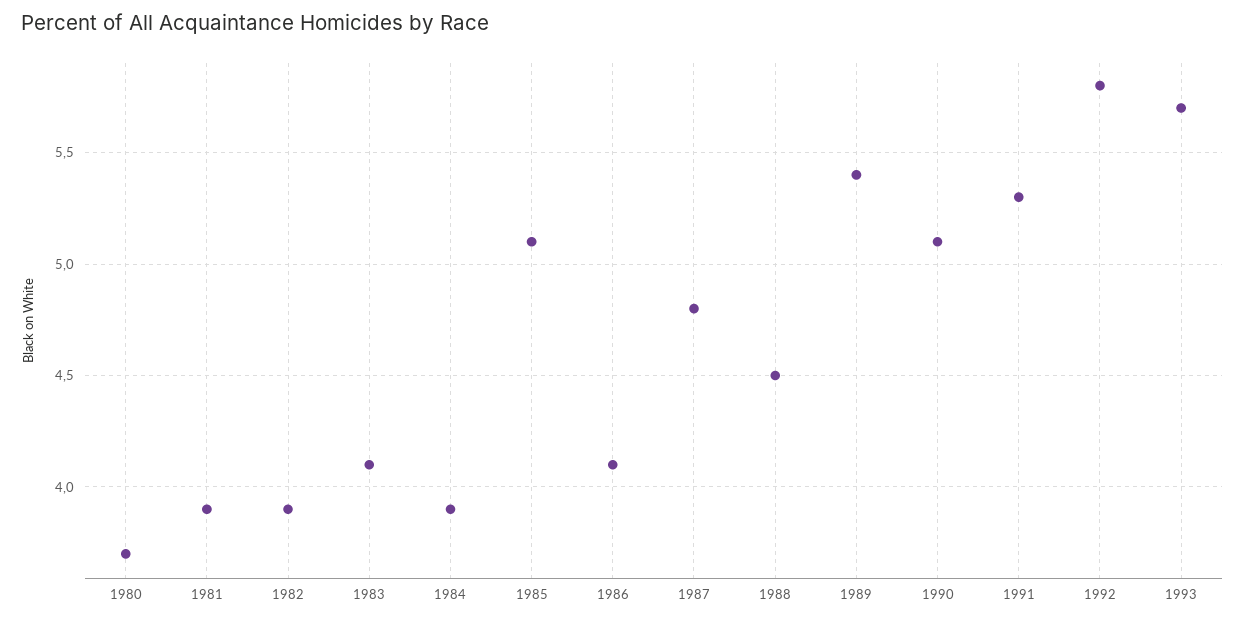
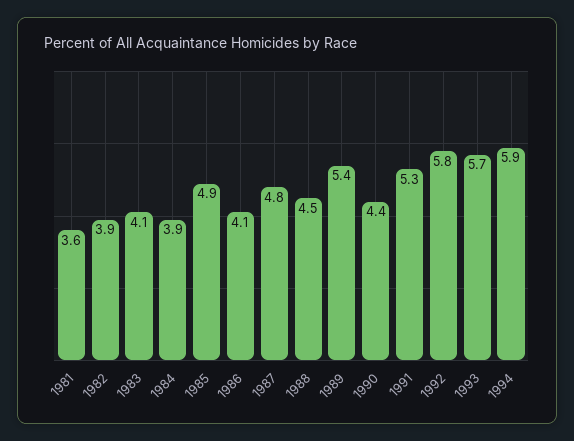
1980: 3.7 -> none
1981: 3.9 -> 3.6
1985: 5.1 -> 4.9
1990: 5.1 -> 4.4
1994: none -> 5.9

